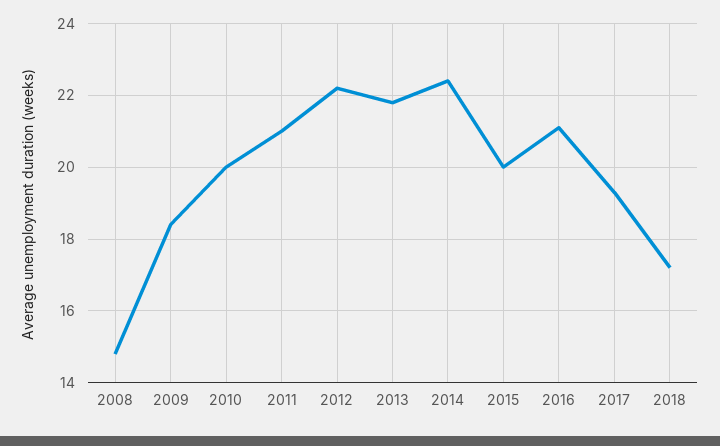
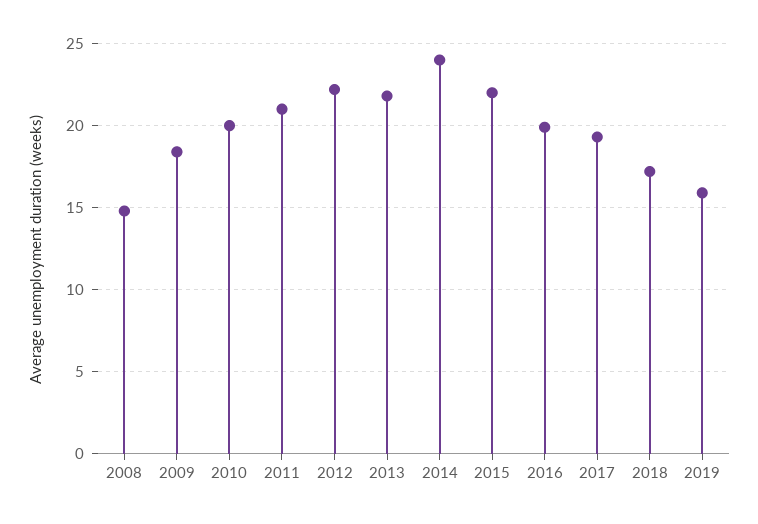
2014: 22.5 -> 24
2015: 20 -> 22
2016: 21 -> 20
2019: none -> 16

